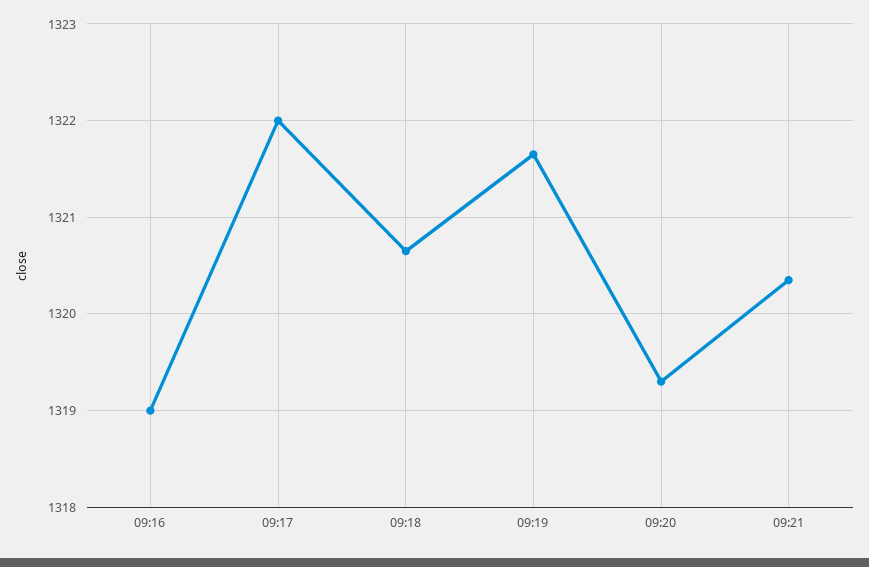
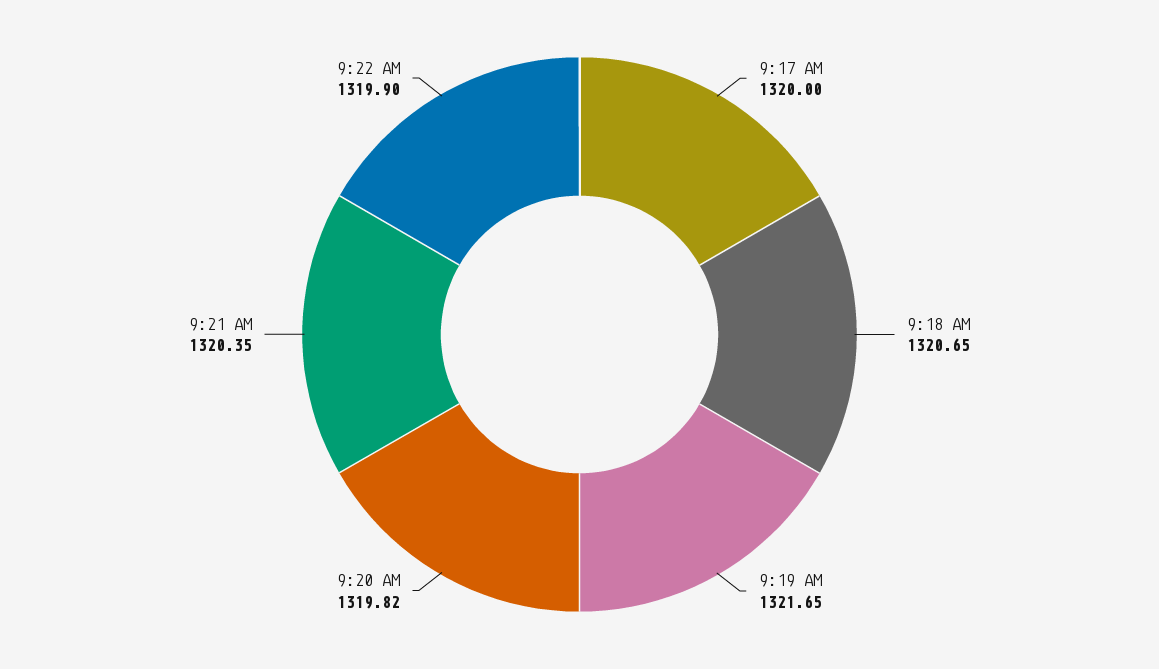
09:16: 1319 -> none
09:17: 1322 -> 1320
09:20: 1319.3 -> 1319.82
9:22 AM: none -> 1319.9

